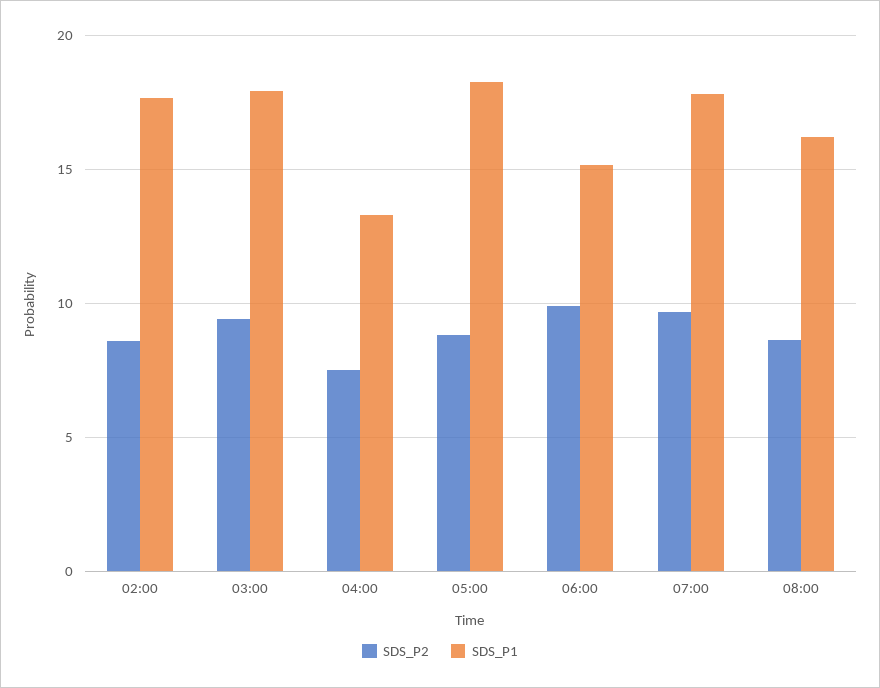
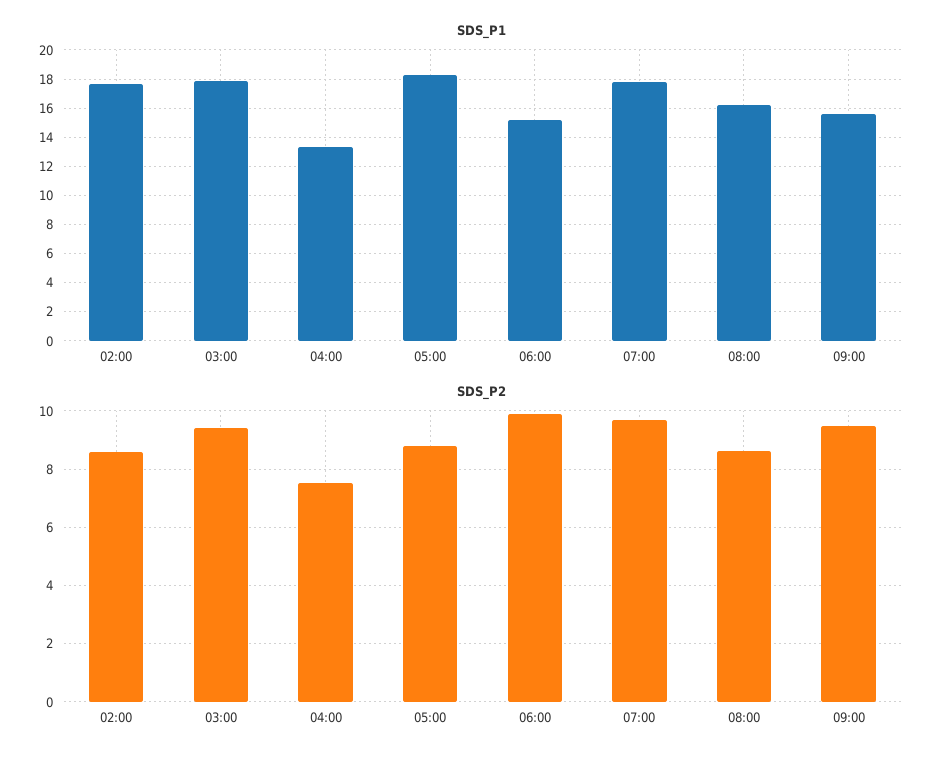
SDS_P1, 09:00: none -> 15.5
SDS_P2, 09:00: none -> 9.5

